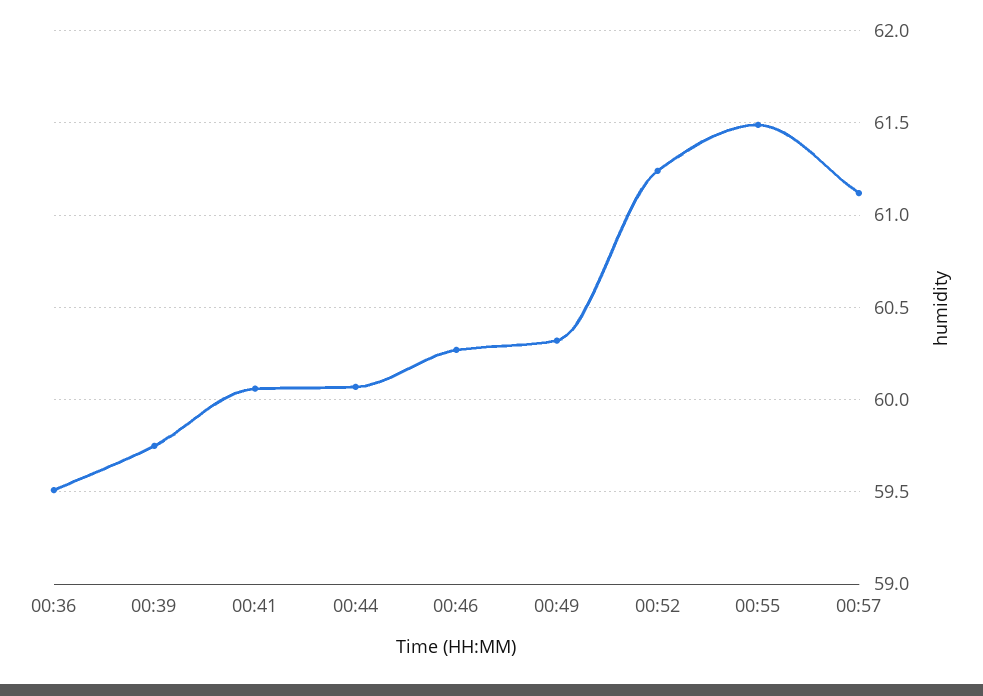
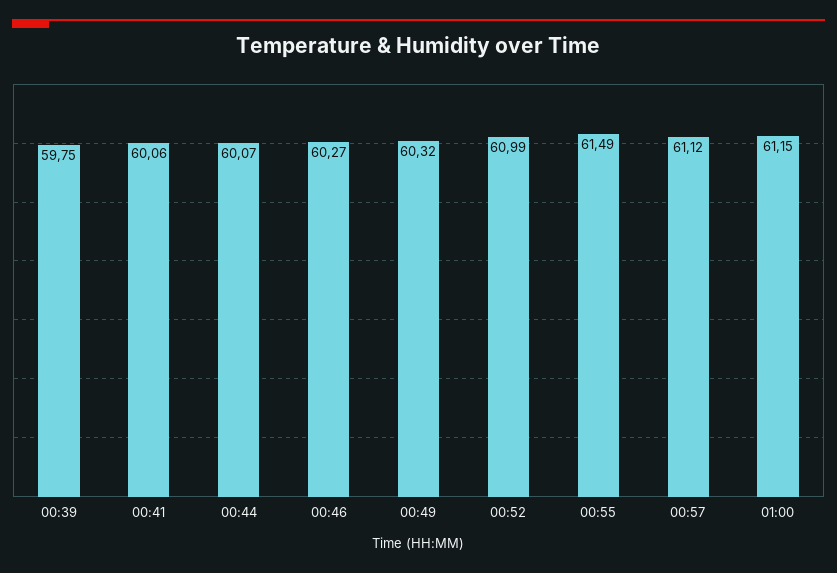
00:36: 59.5 -> none
00:52: 61.25 -> 60.99
01:00: none -> 61.15

